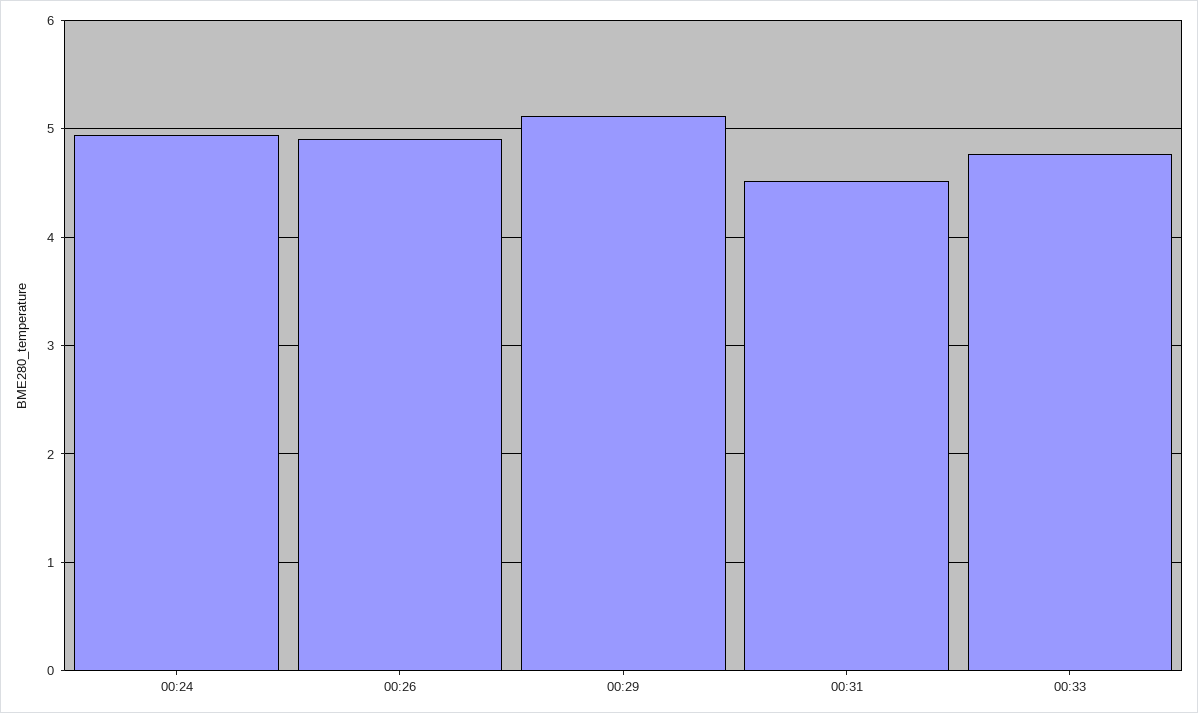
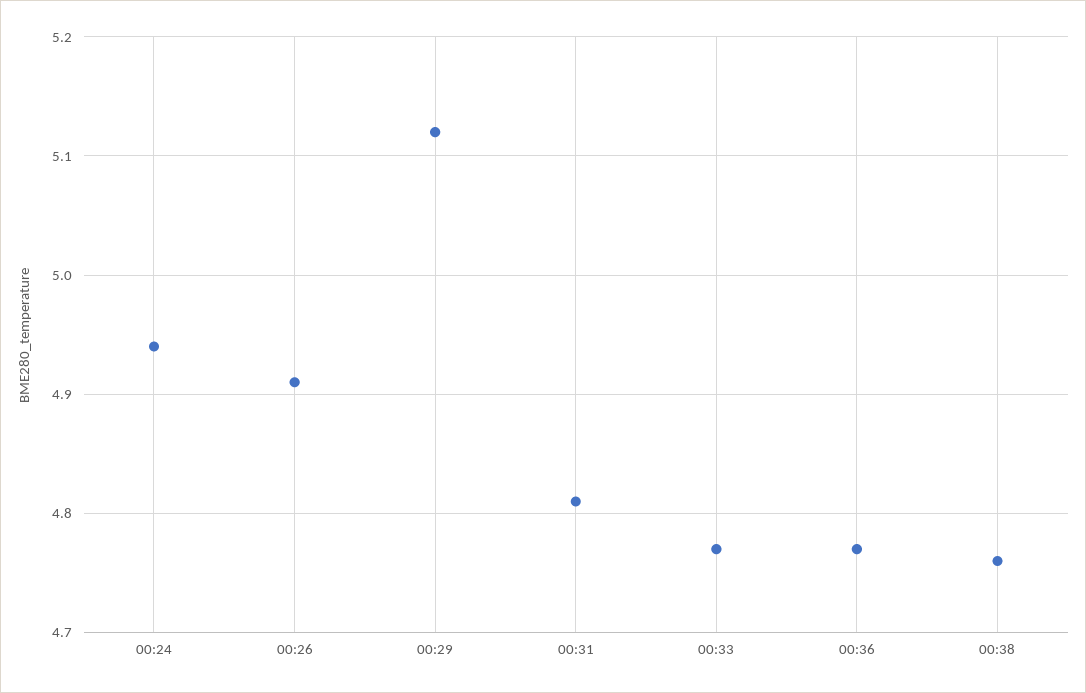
00:31: 4.5 -> 4.81
00:36: none -> 4.77
00:38: none -> 4.76

